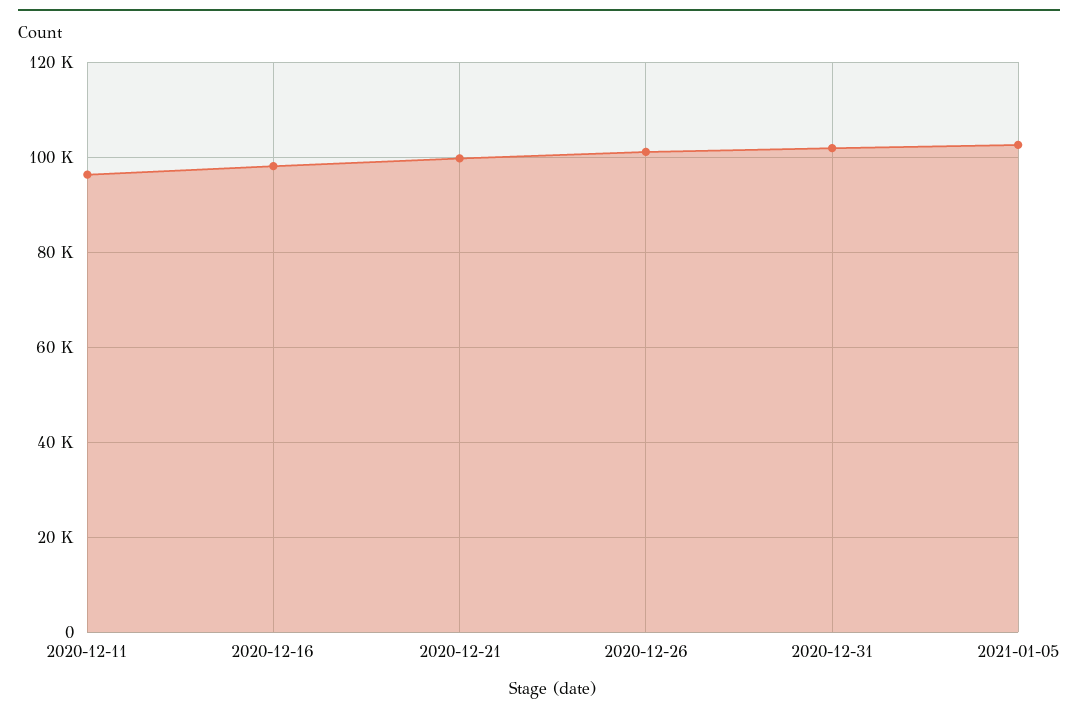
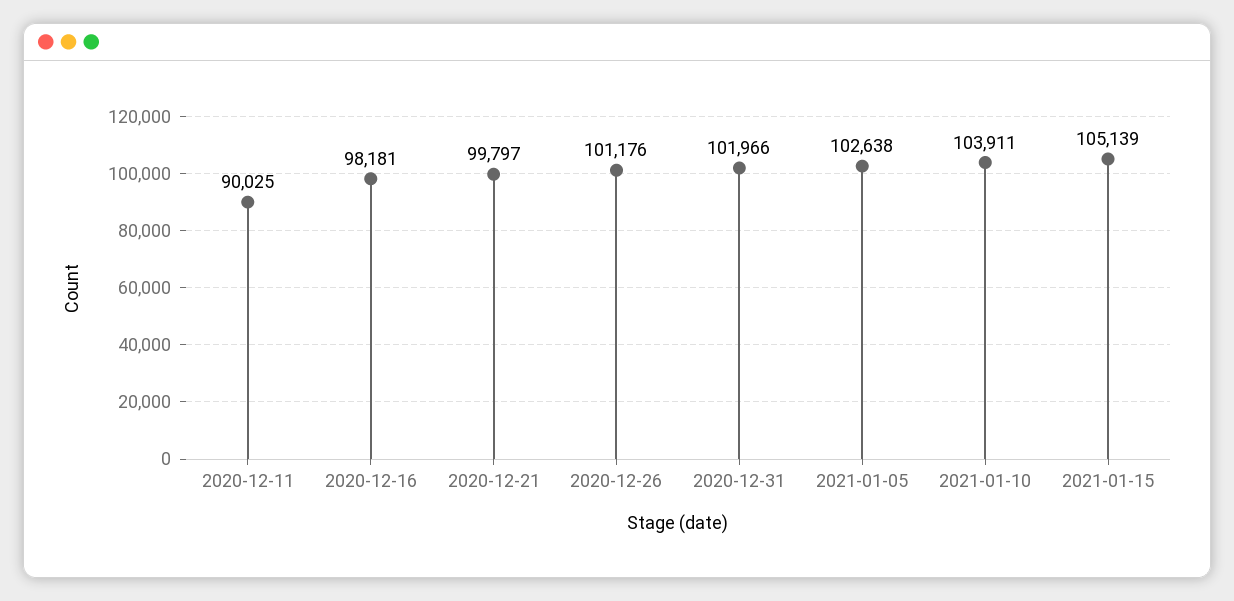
2020-12-11: 96000 -> 90025
2021-01-10: none -> 103911
2021-01-15: none -> 105139

